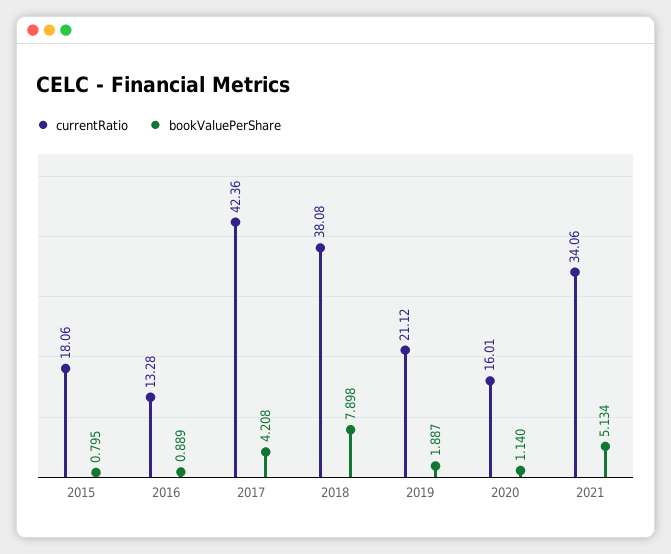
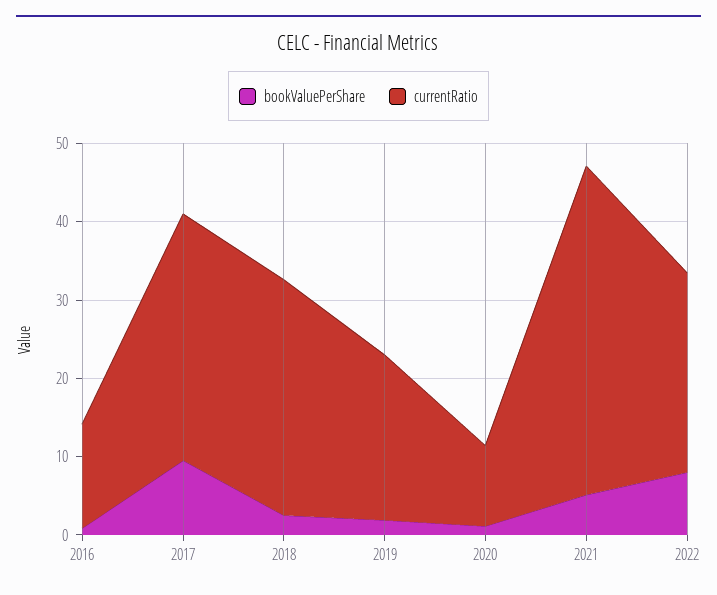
currentRatio, 2015: 18.06 -> none
bookValuePerShare, 2015: 0.795 -> none
currentRatio, 2017: 42.36 -> 32
bookValuePerShare, 2017: 4.208 -> 10
currentRatio, 2018: 38.08 -> 30
bookValuePerShare, 2018: 7.898 -> 2
currentRatio, 2020: 16.01 -> 10
currentRatio, 2021: 34.06 -> 42
bookValuePerShare, 2022: none -> 8
currentRatio, 2022: none -> 26

